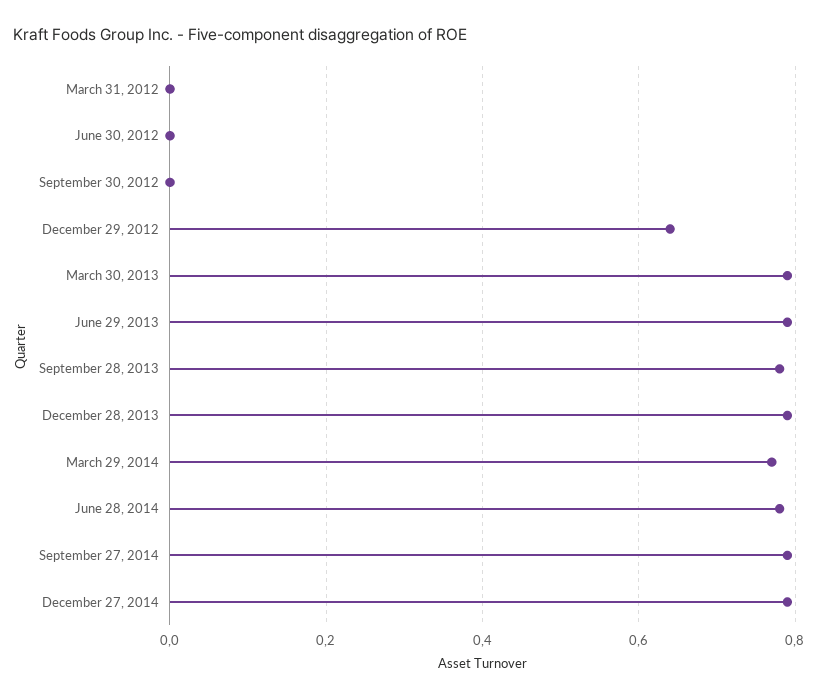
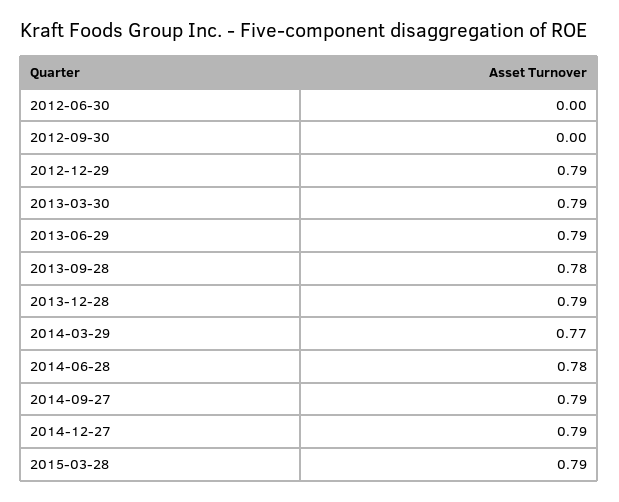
March 31, 2012: 0 -> none
December 29, 2012: 0.65 -> 0.79
2015-03-28: none -> 0.79

